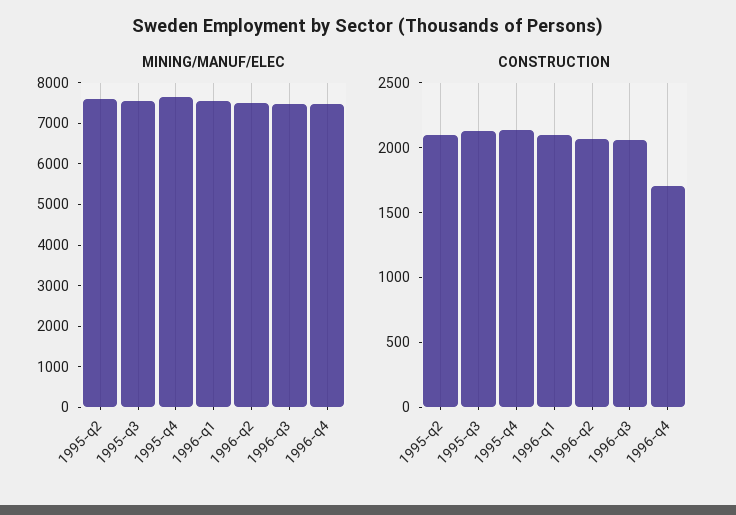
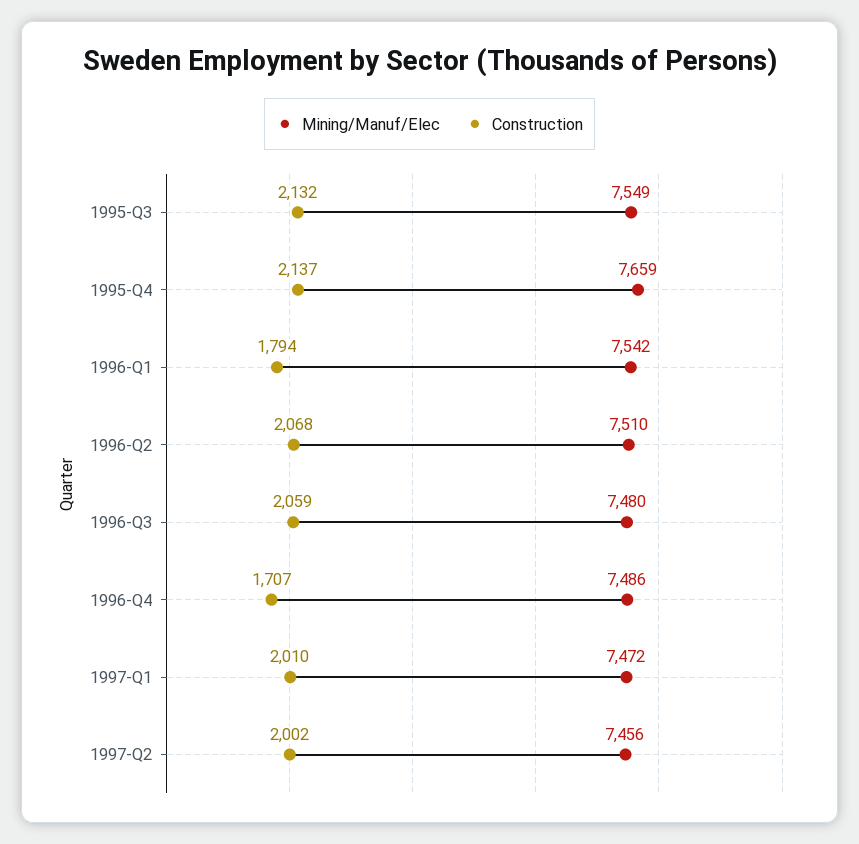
MINING/MANUF/ELEC, 1995-q2: 7600 -> none
CONSTRUCTION, 1995-q2: 2100 -> none
CONSTRUCTION, 1996-q1: 2100 -> 1794
MINING/MANUF/ELEC, 1997-Q1: none -> 7472
CONSTRUCTION, 1997-Q1: none -> 2010
MINING/MANUF/ELEC, 1997-Q2: none -> 7456
CONSTRUCTION, 1997-Q2: none -> 2002

